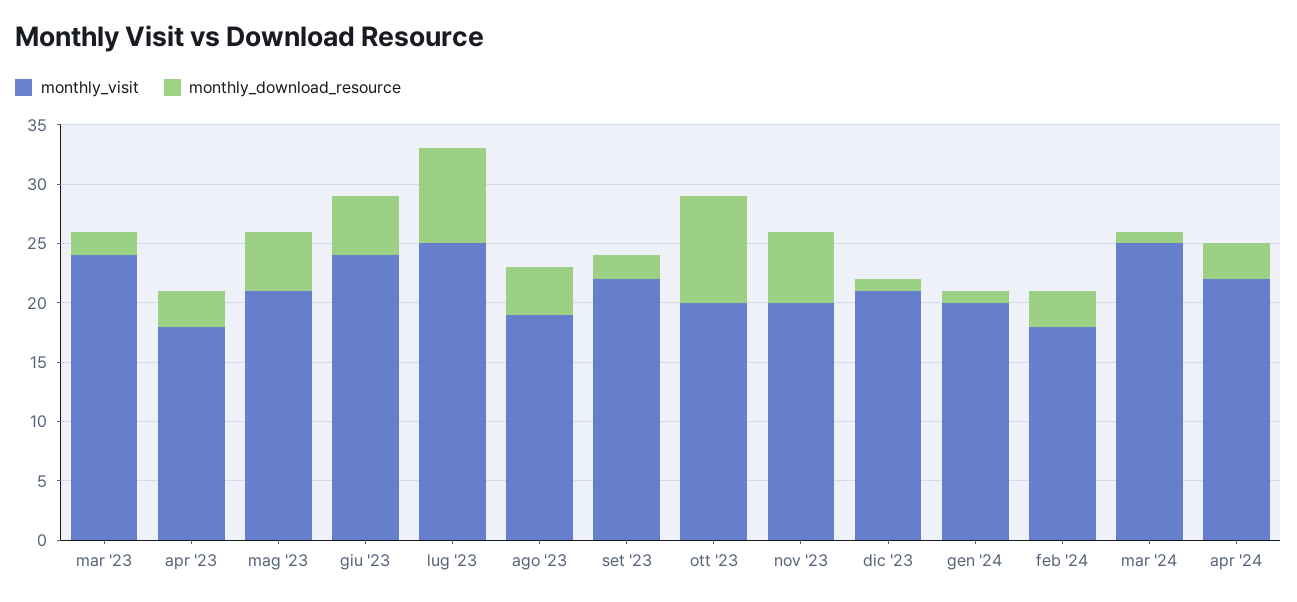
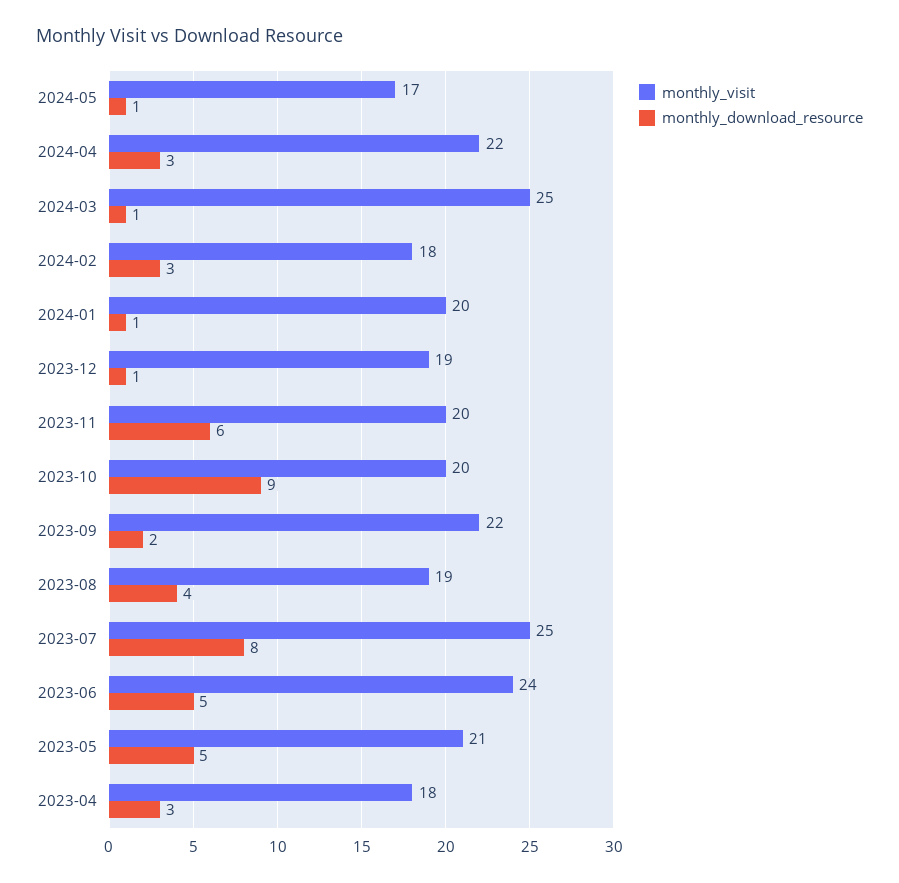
monthly_visit, mar '23: 24 -> none
monthly_download_resource, mar '23: 2 -> none
monthly_visit, dic '23: 21 -> 19
monthly_visit, 2024-05: none -> 17
monthly_download_resource, 2024-05: none -> 1

